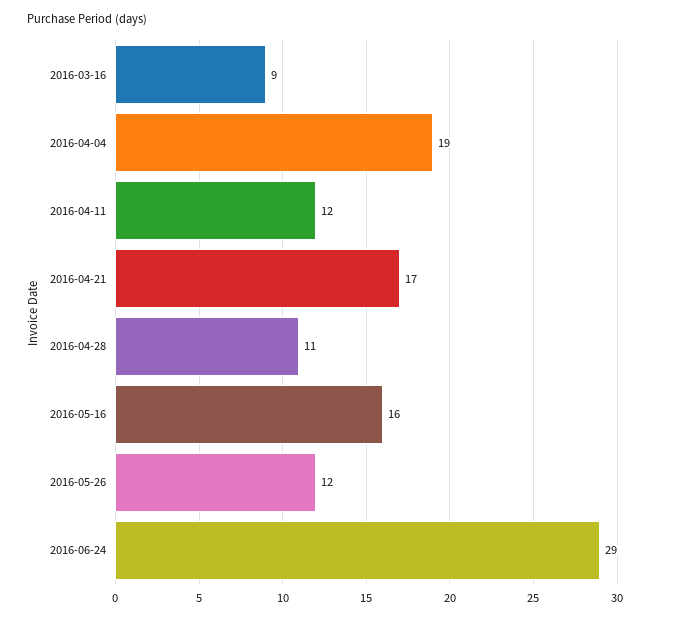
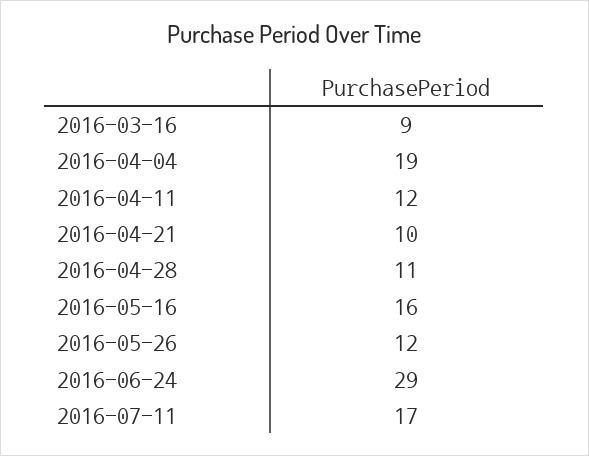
2016-04-21: 17 -> 10
2016-07-11: none -> 17

